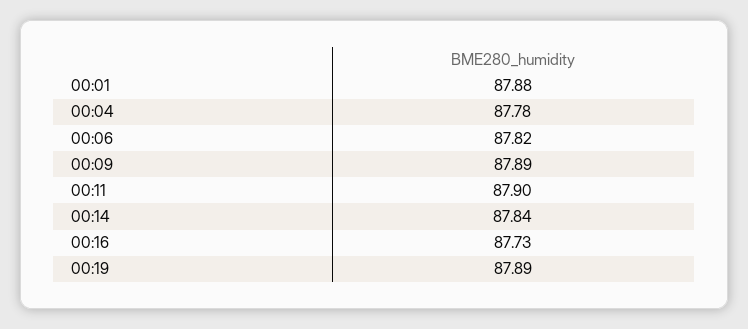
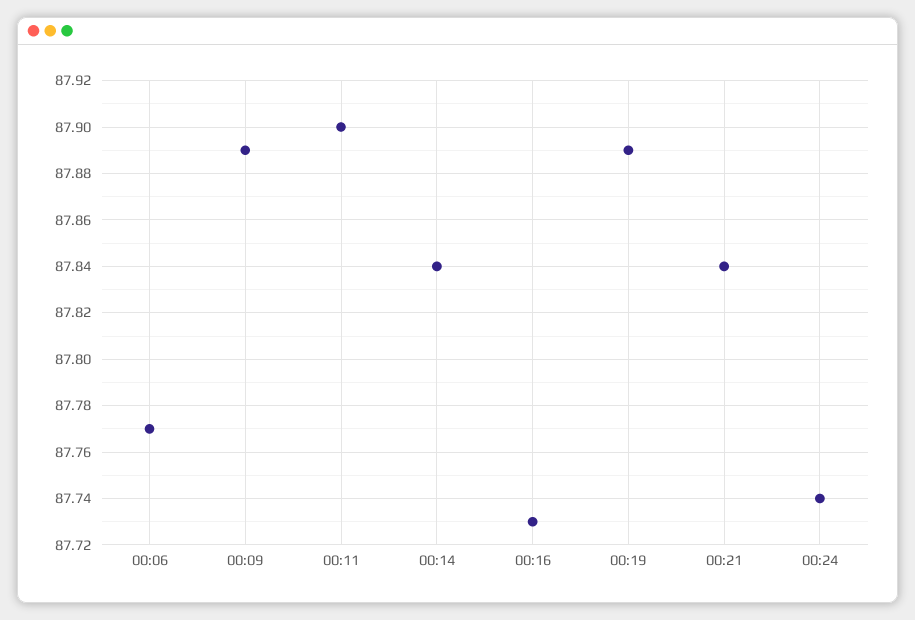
00:01: 87.88 -> none
00:04: 87.78 -> none
00:06: 87.82 -> 87.77
00:21: none -> 87.84
00:24: none -> 87.74

